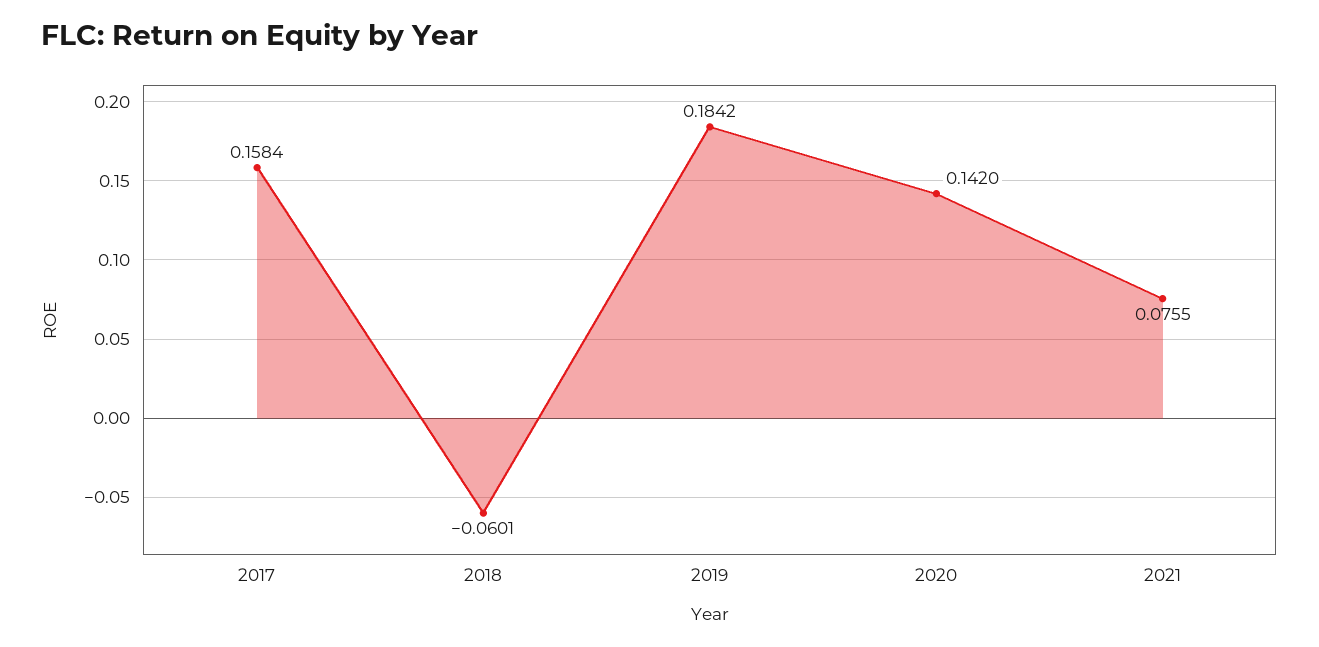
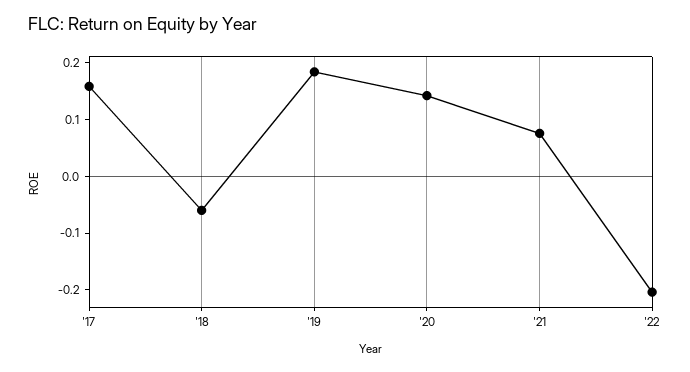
'22: none -> -0.2

